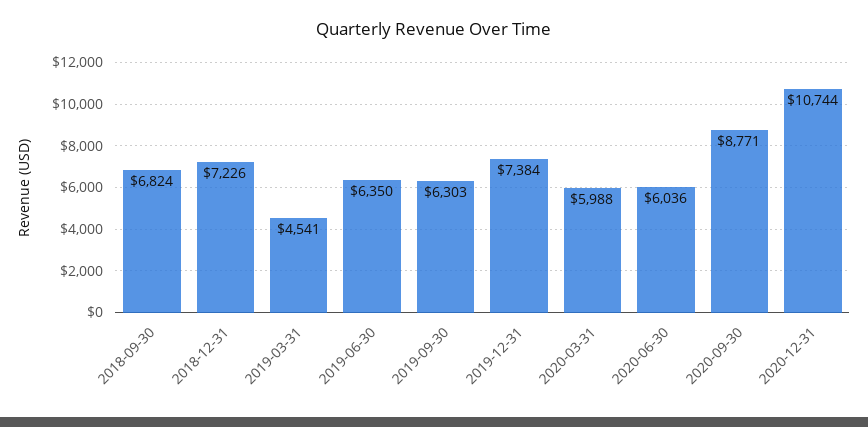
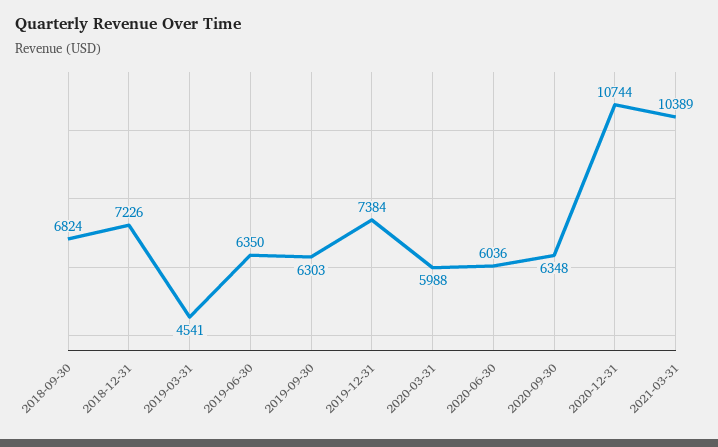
2020-09-30: 8771 -> 6348
2021-03-31: none -> 10389

